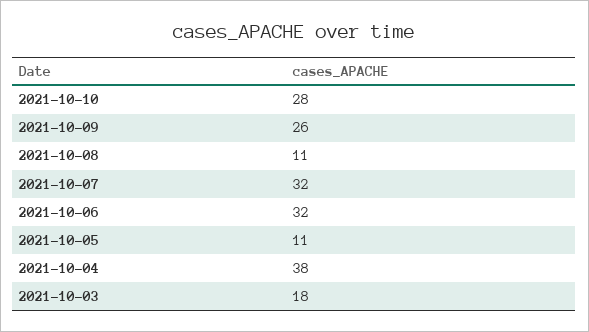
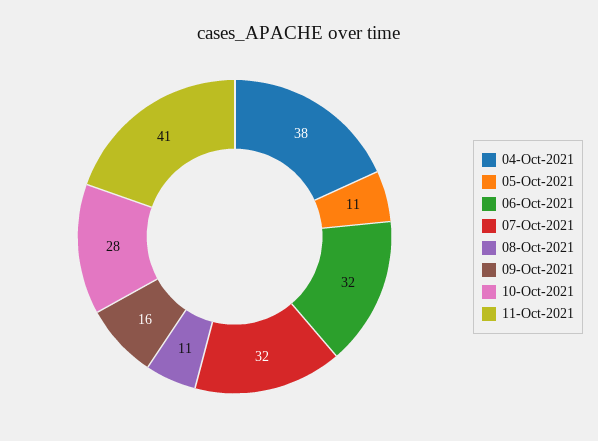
2021-10-09: 26 -> 16
2021-10-03: 18 -> none
11-Oct-2021: none -> 41

